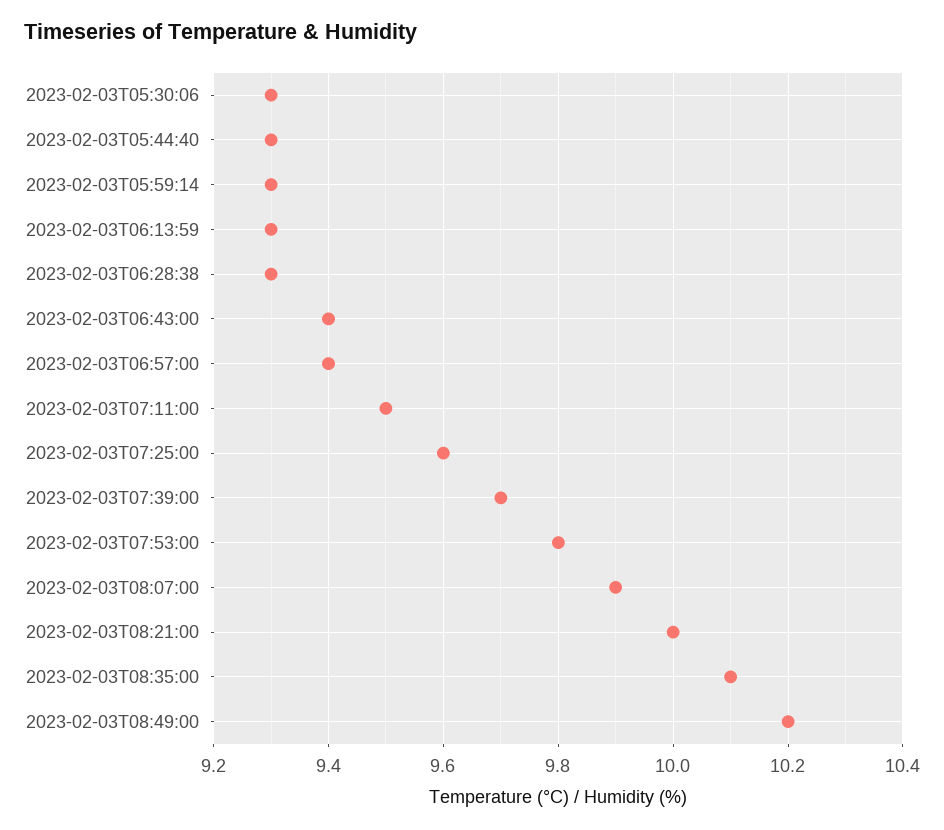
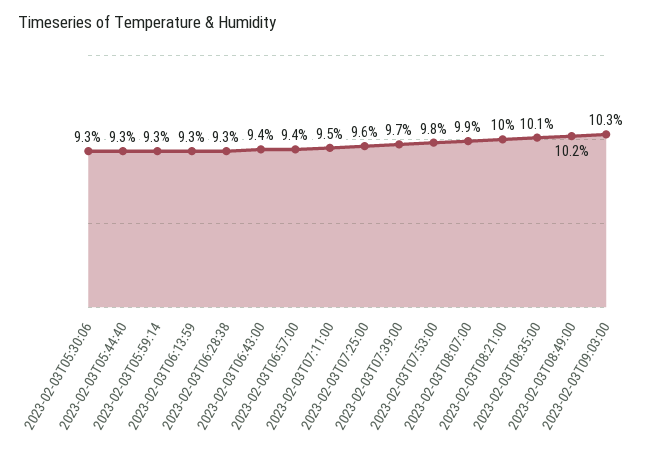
2023-02-03T09:03:00: none -> 10.3

